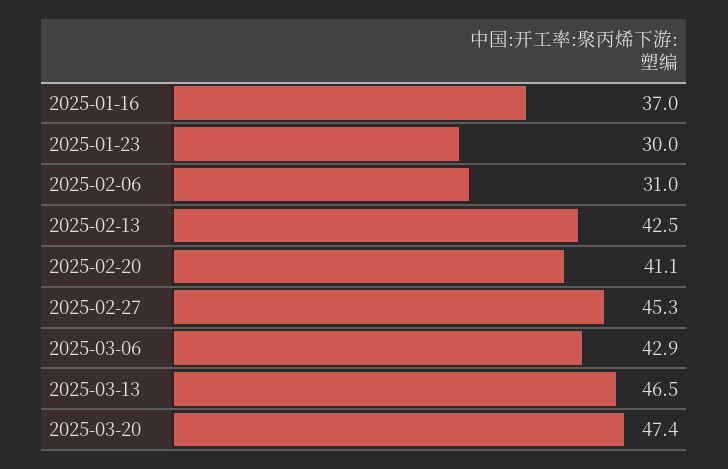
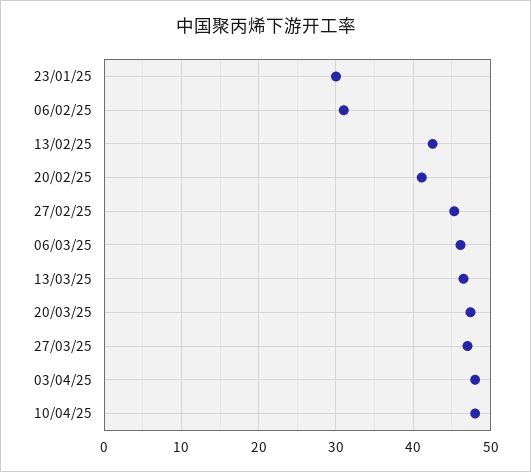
2025-01-16: 37 -> none
2025-03-06: 42.9 -> 46
27/03/25: none -> 47
03/04/25: none -> 48
10/04/25: none -> 48

